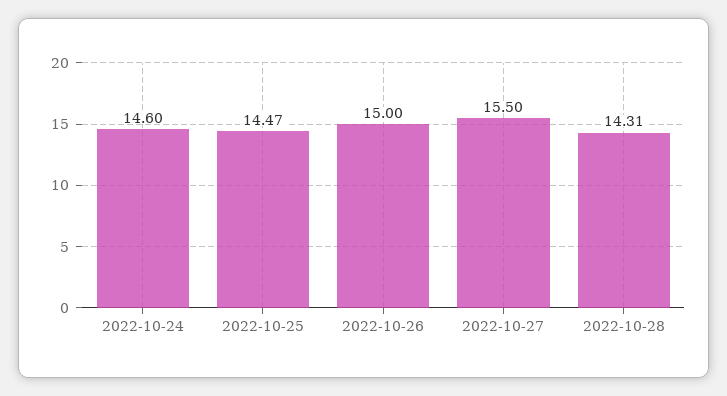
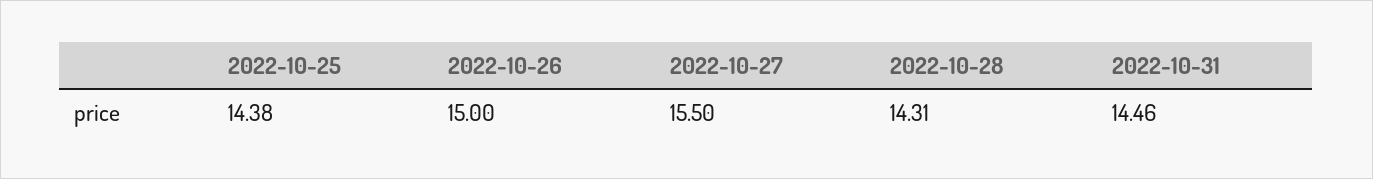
2022-10-24: 14.6 -> none
2022-10-25: 14.47 -> 14.38
2022-10-31: none -> 14.46

